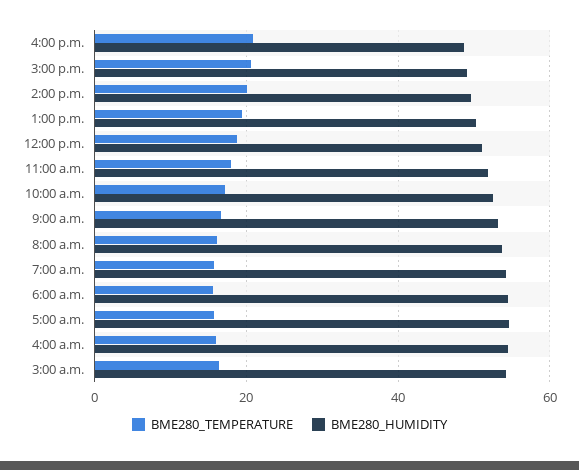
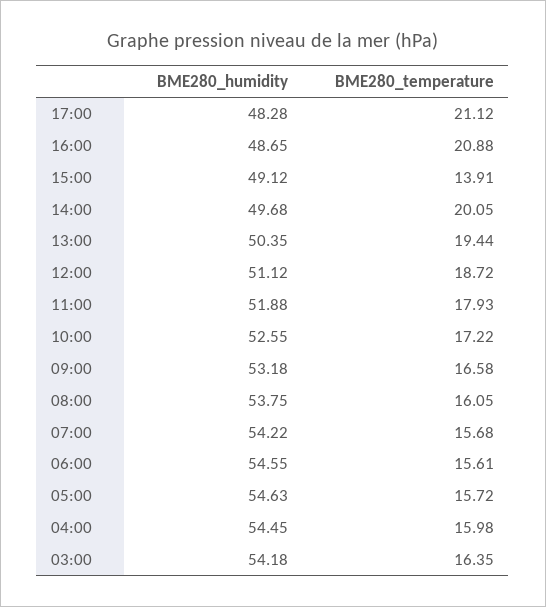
BME280_TEMPERATURE, 3:00 p.m.: 20 -> 13.91
BME280_HUMIDITY, 17:00: none -> 48.28
BME280_TEMPERATURE, 17:00: none -> 21.12

